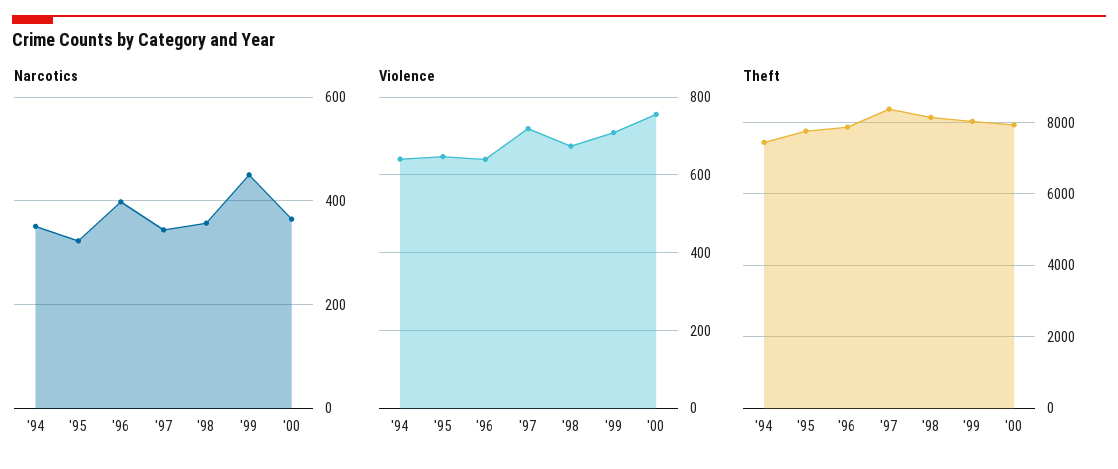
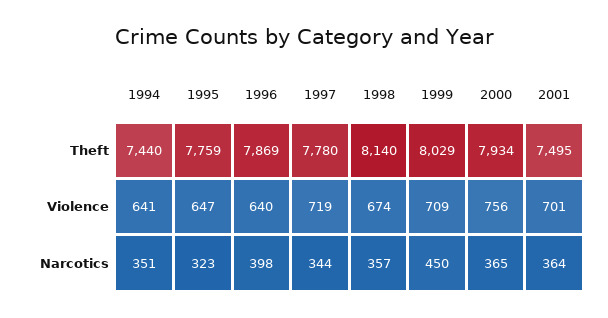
Theft, '97: 8400 -> 7780
Theft, 2001: none -> 7495
Violence, 2001: none -> 701
Narcotics, 2001: none -> 364

